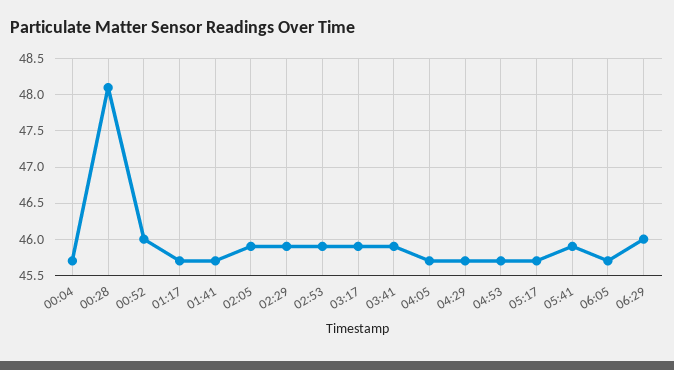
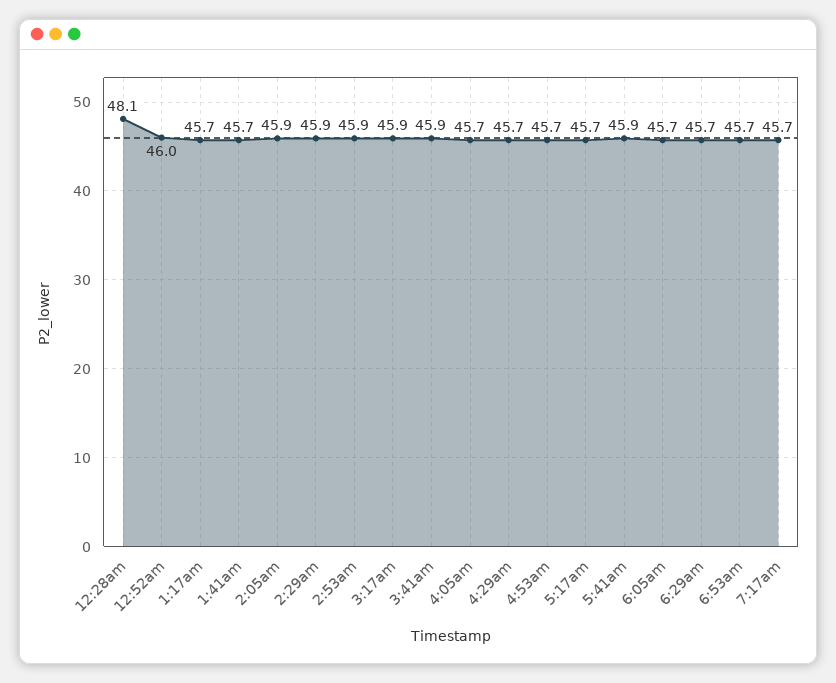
00:04: 45.7 -> none
06:29: 46 -> 45.7
6:53am: none -> 45.7
7:17am: none -> 45.7

